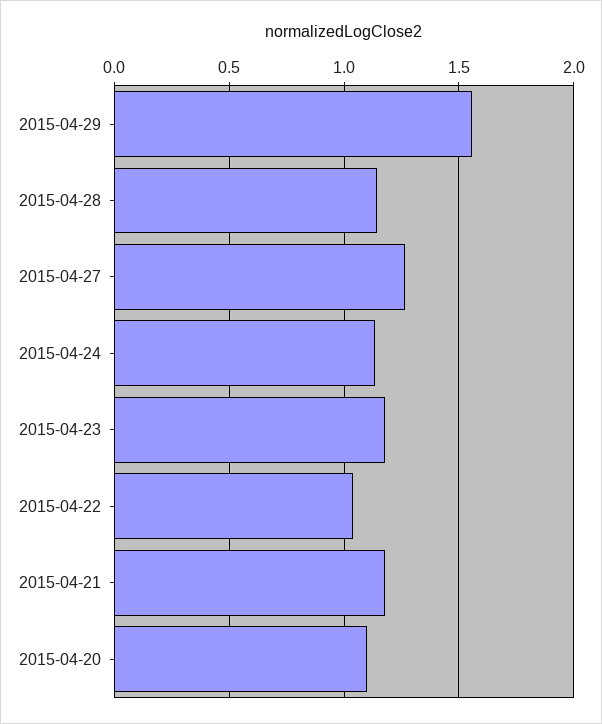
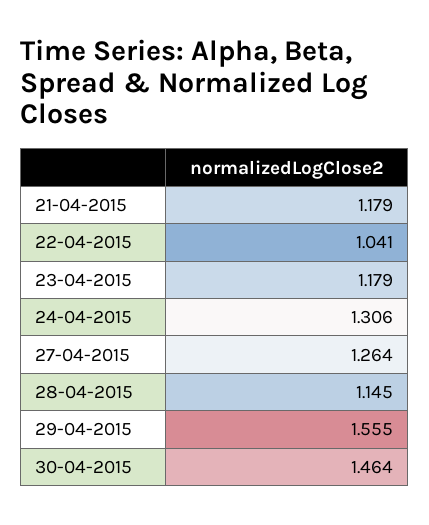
2015-04-24: 1.15 -> 1.306
2015-04-20: 1.1 -> none
30-04-2015: none -> 1.464

